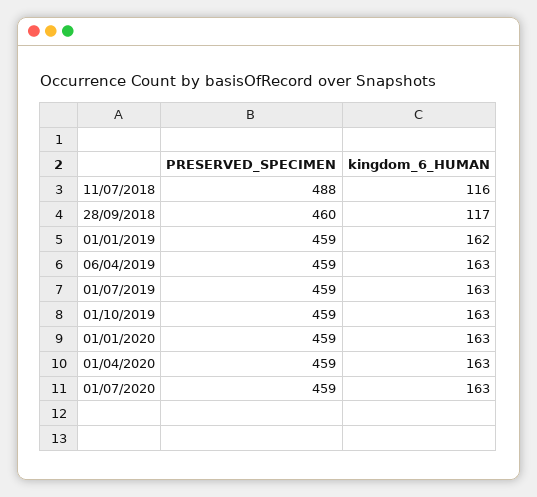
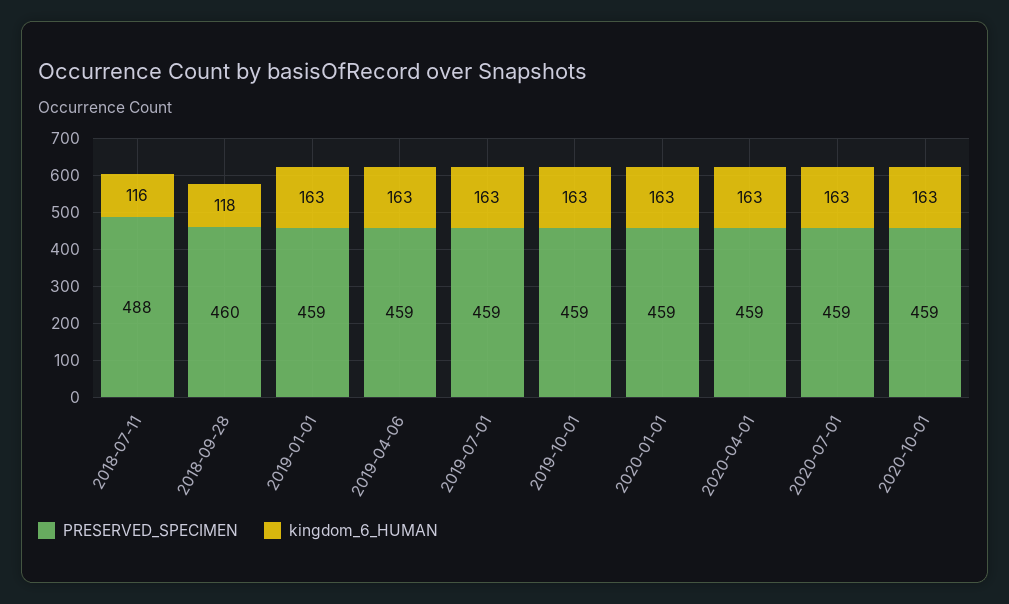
kingdom_6_HUMAN, 28/09/2018: 117 -> 118
kingdom_6_HUMAN, 01/01/2019: 162 -> 163
PRESERVED_SPECIMEN, 2020-10-01: none -> 459
kingdom_6_HUMAN, 2020-10-01: none -> 163

